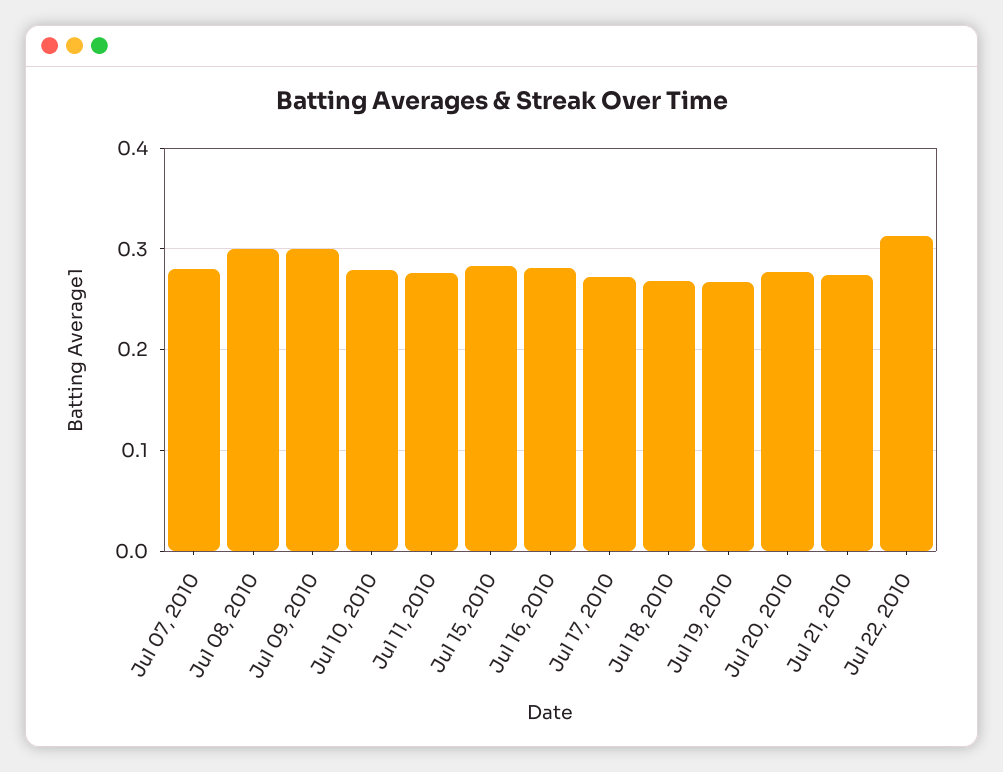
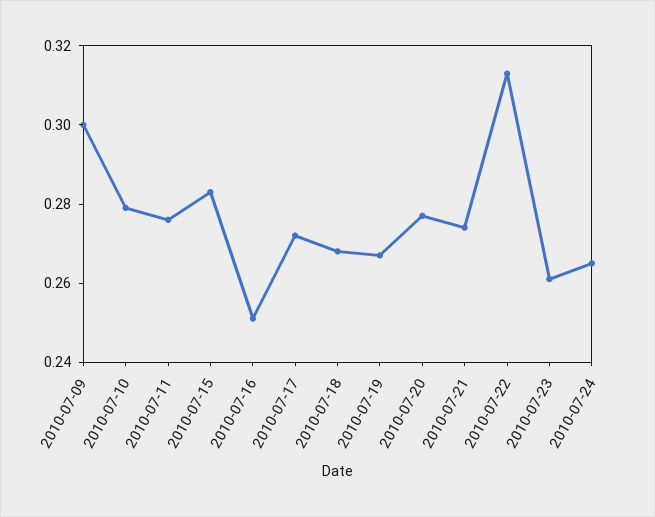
Jul 07, 2010: 0.28 -> none
Jul 08, 2010: 0.3 -> none
Jul 16, 2010: 0.28 -> 0.25
2010-07-23: none -> 0.26
2010-07-24: none -> 0.265

